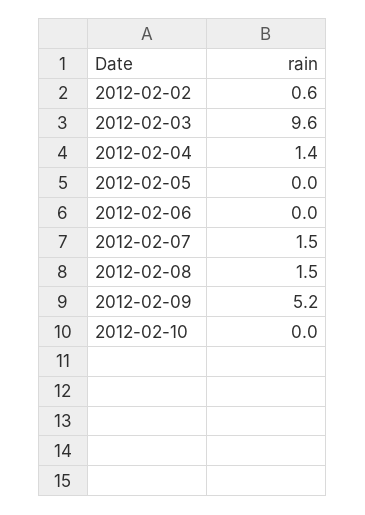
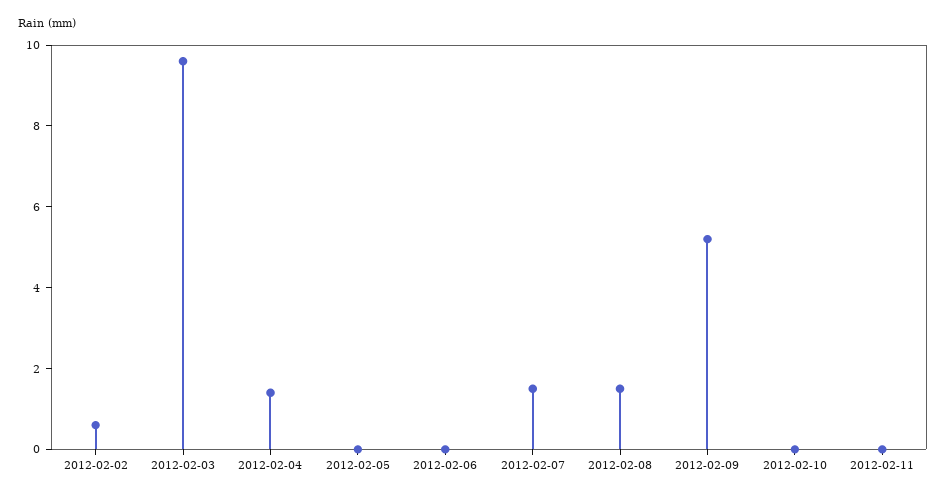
2012-02-11: none -> 0

